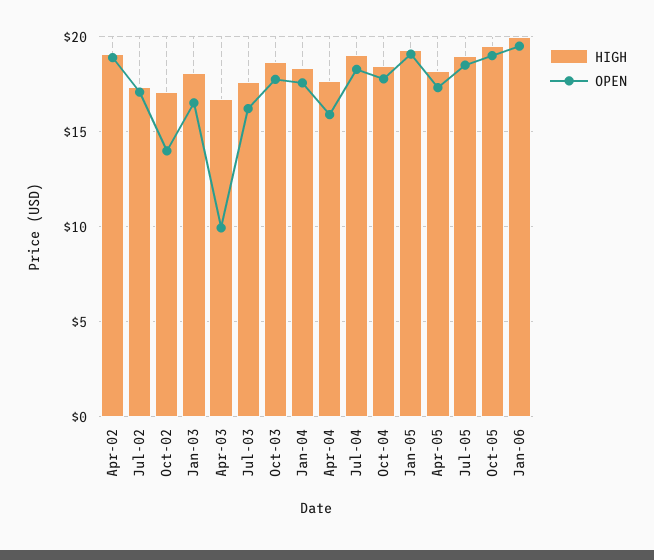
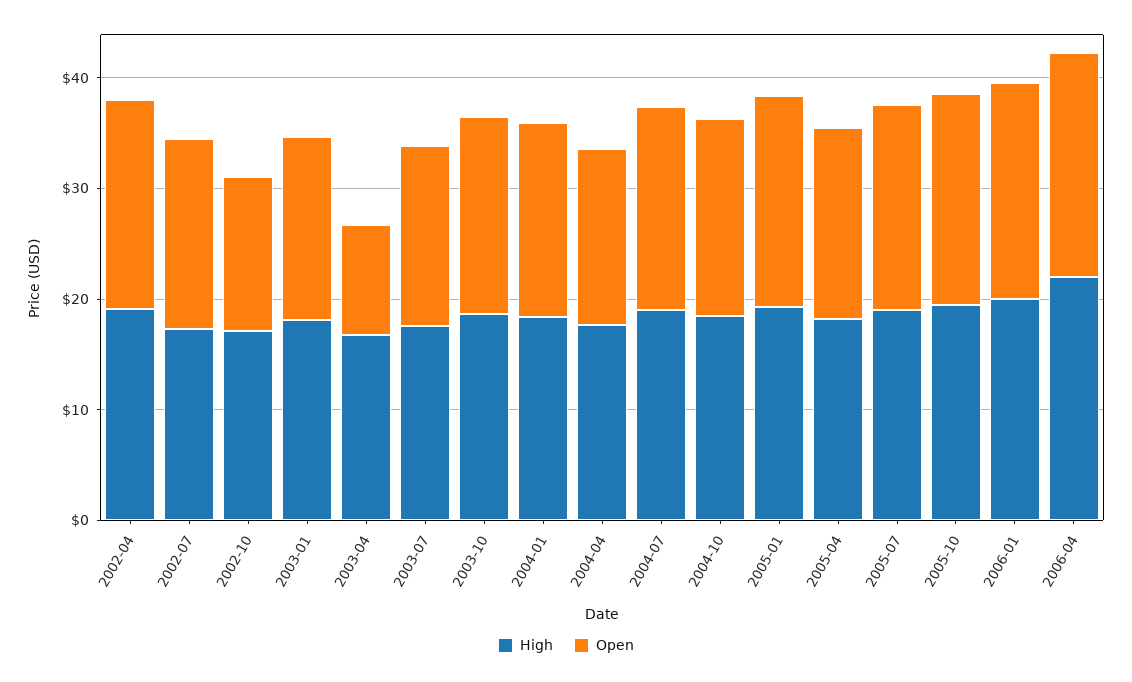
HIGH, 2006-04: none -> 22
OPEN, 2006-04: none -> 20

